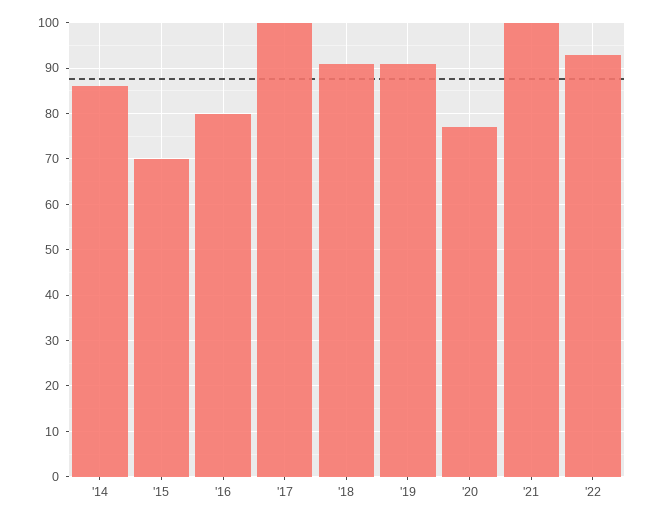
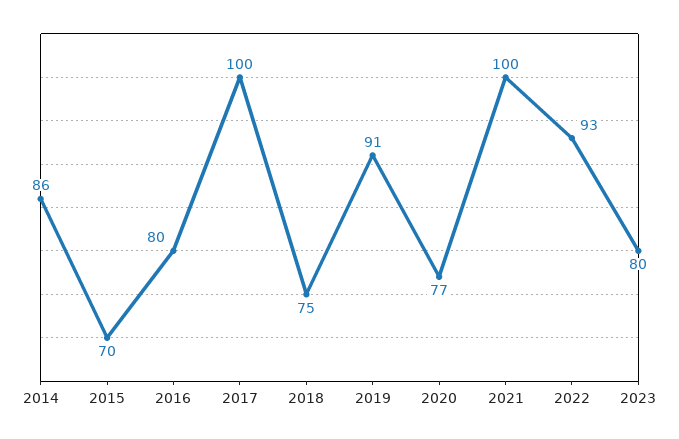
'18: 90 -> 75
2023: none -> 80

